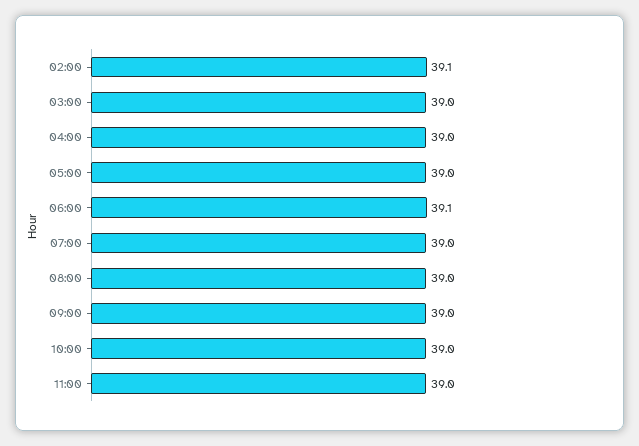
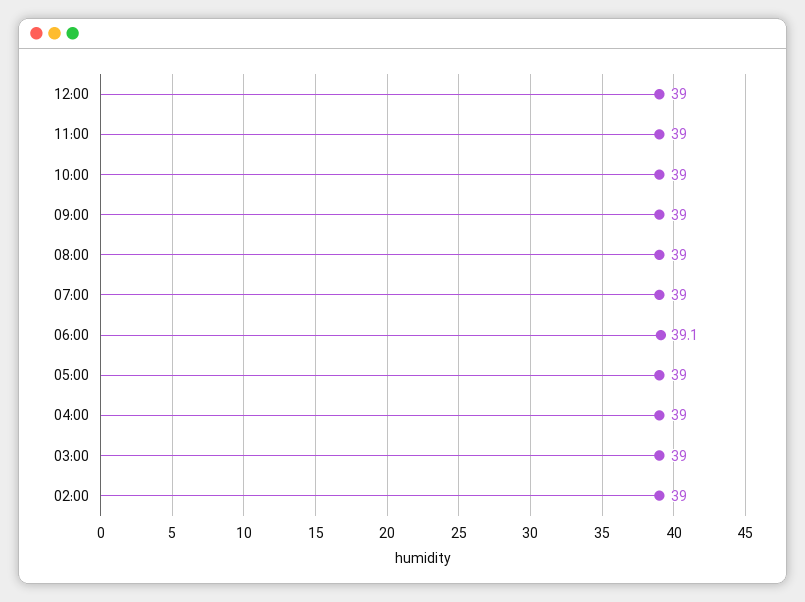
02:00: 39.1 -> 39
12:00: none -> 39

